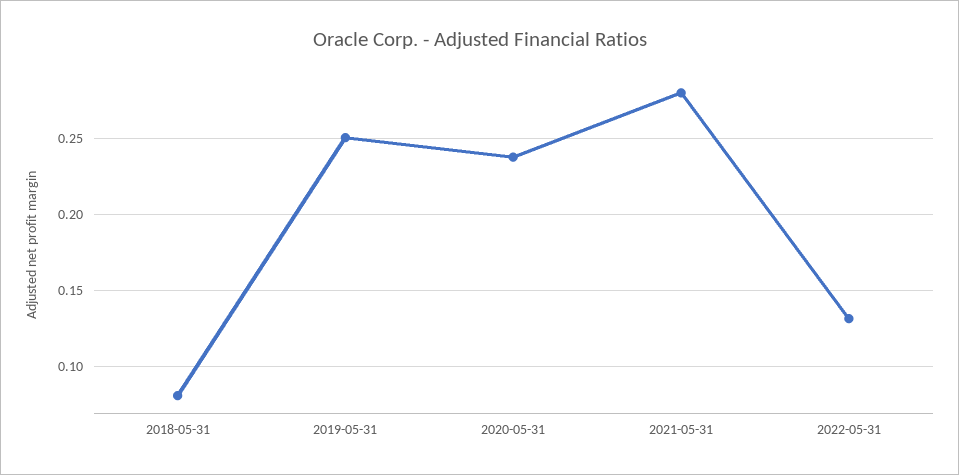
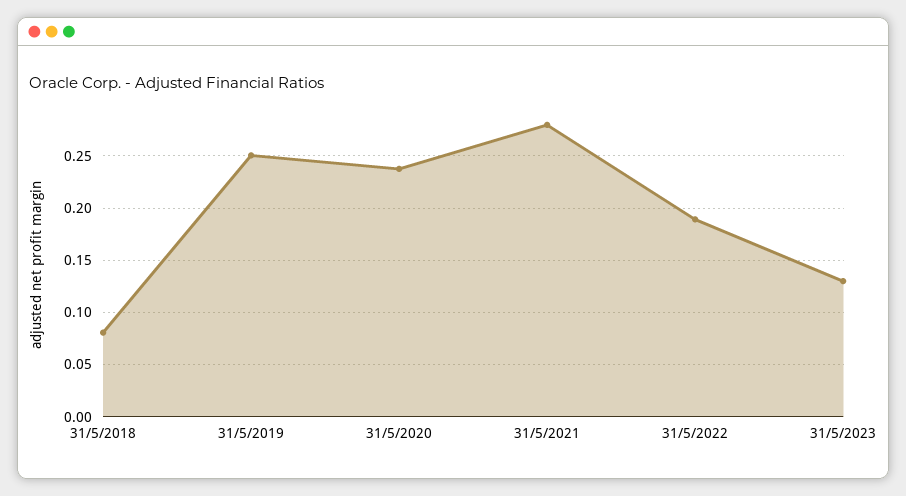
2022-05-31: 0.13 -> 0.19
31/5/2023: none -> 0.13

